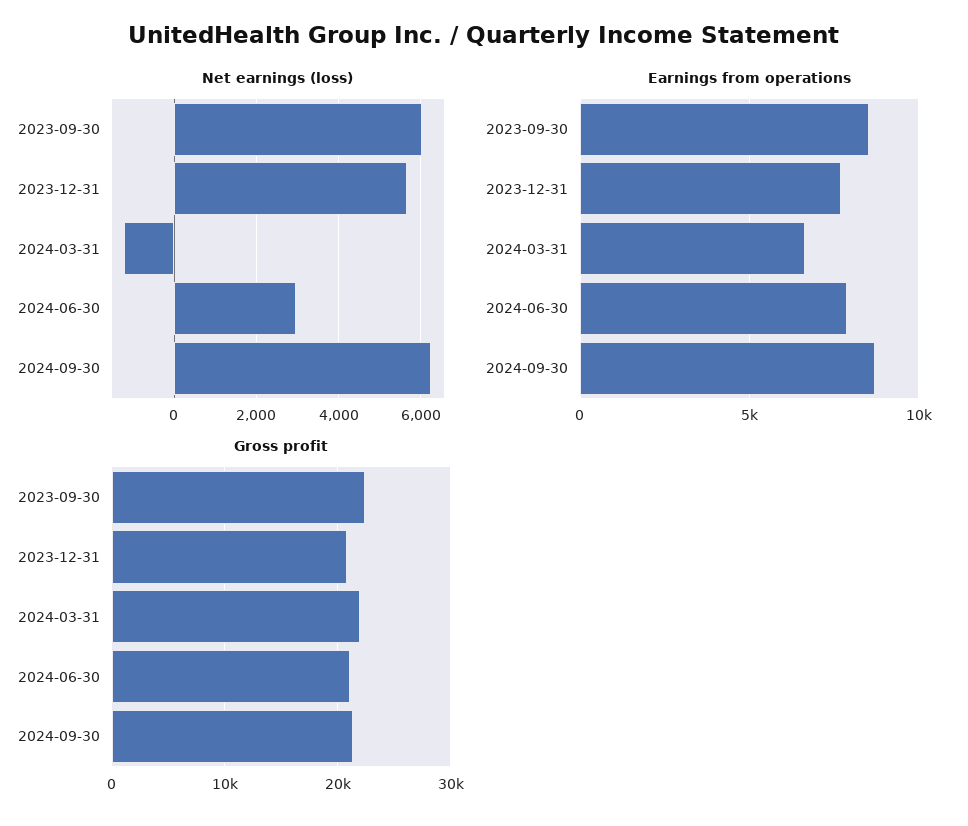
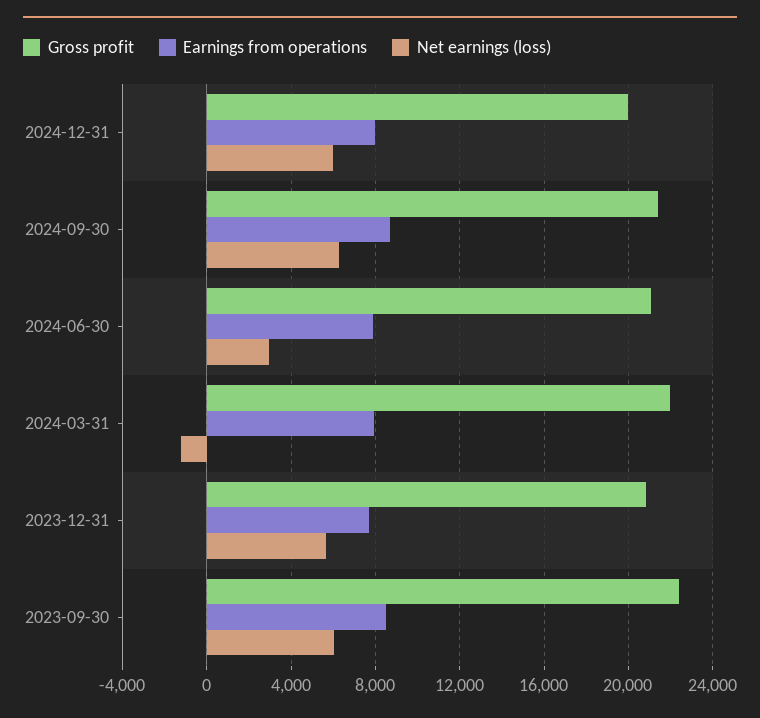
Earnings from operations, 2024-03-31: 6500 -> 8000
Gross profit, 2024-12-31: none -> 20000
Earnings from operations, 2024-12-31: none -> 8000
Net earnings (loss), 2024-12-31: none -> 6000

